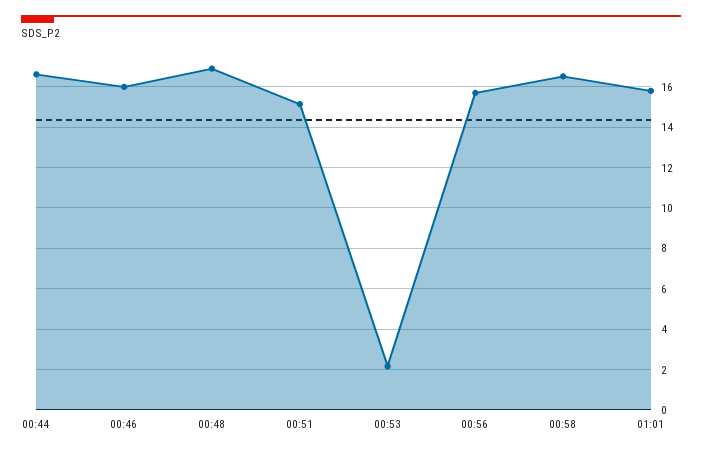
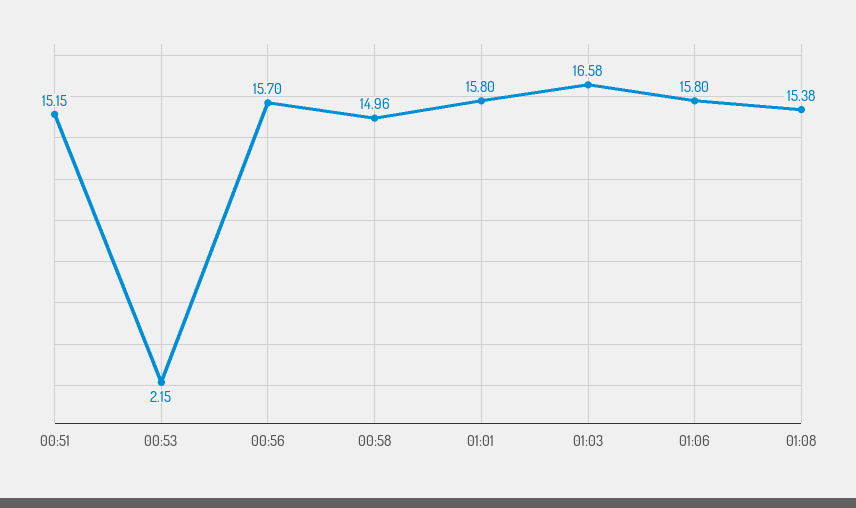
00:44: 16.5 -> none
00:46: 16 -> none
00:48: 17 -> none
00:58: 16.5 -> 14.96
01:03: none -> 16.58
01:06: none -> 15.8
01:08: none -> 15.38

